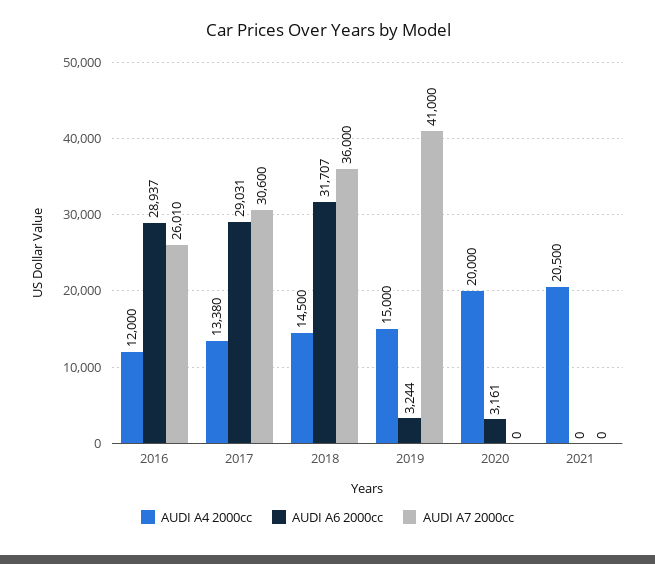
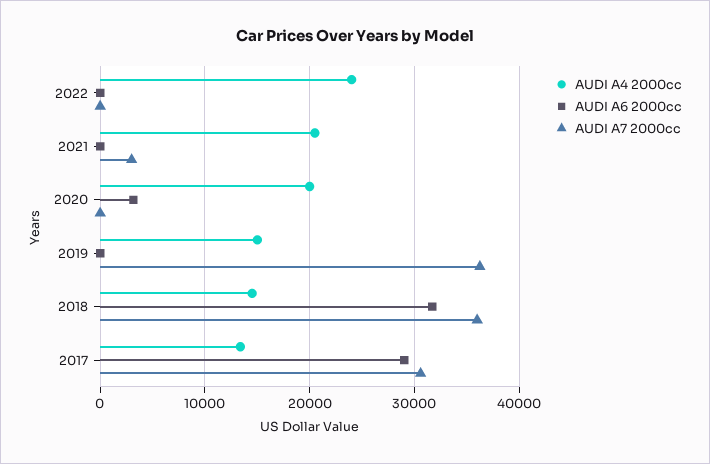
AUDI A4 2000cc, 2016: 12000 -> none
AUDI A6 2000cc, 2016: 28937 -> none
AUDI A7 2000cc, 2016: 26010 -> none
AUDI A6 2000cc, 2019: 3244 -> 0
AUDI A7 2000cc, 2019: 41000 -> 36000
AUDI A7 2000cc, 2021: 0 -> 3000
AUDI A4 2000cc, 2022: none -> 24000
AUDI A6 2000cc, 2022: none -> 0
AUDI A7 2000cc, 2022: none -> 0

